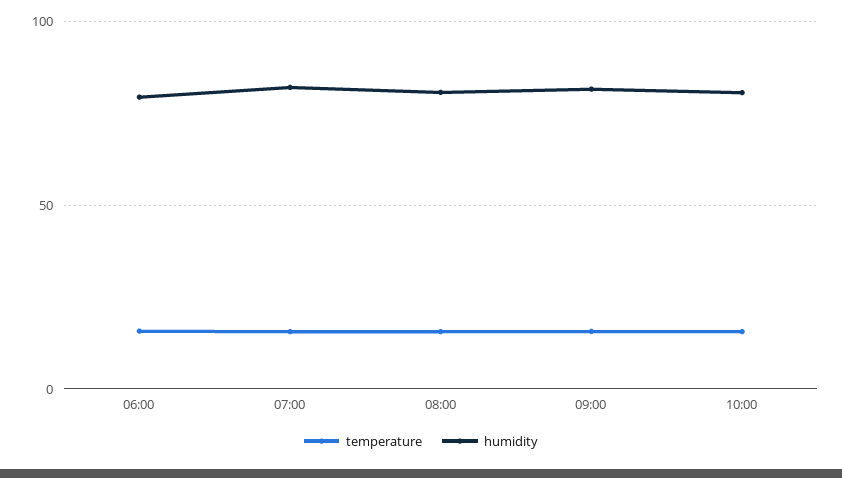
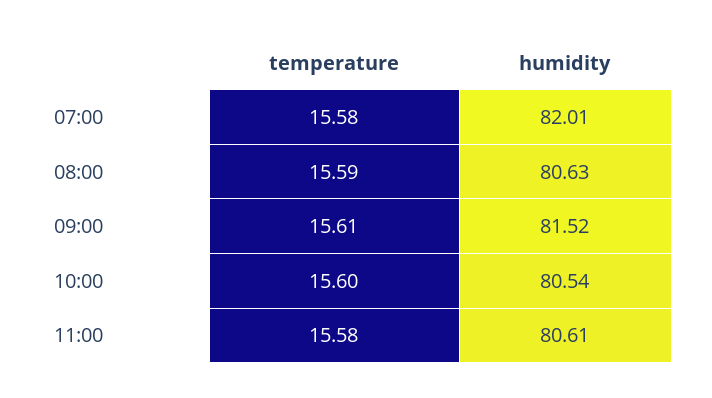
temperature, 06:00: 15 -> none
humidity, 06:00: 80 -> none
temperature, 11:00: none -> 15.58
humidity, 11:00: none -> 80.61

